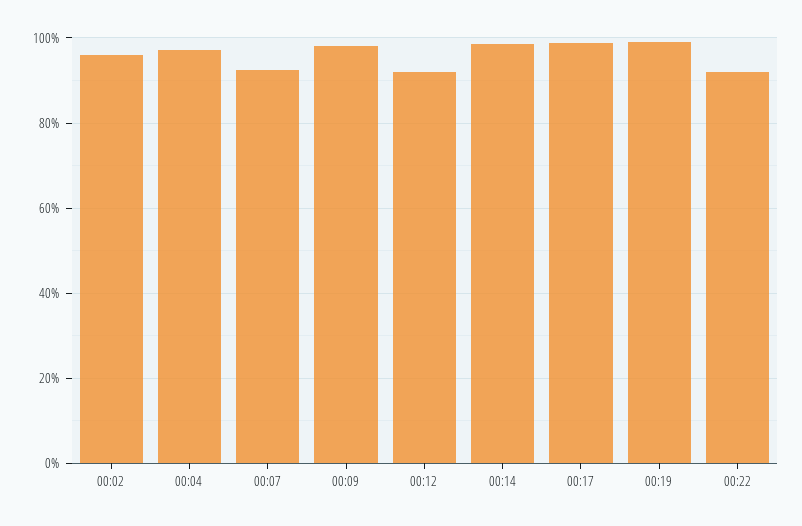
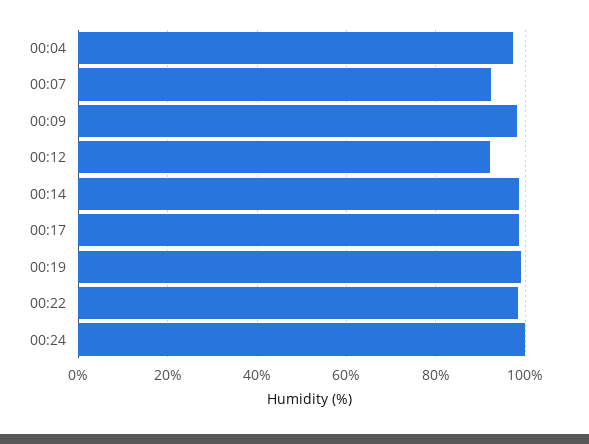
00:02: 96 -> none
00:22: 92 -> 98
00:24: none -> 100

